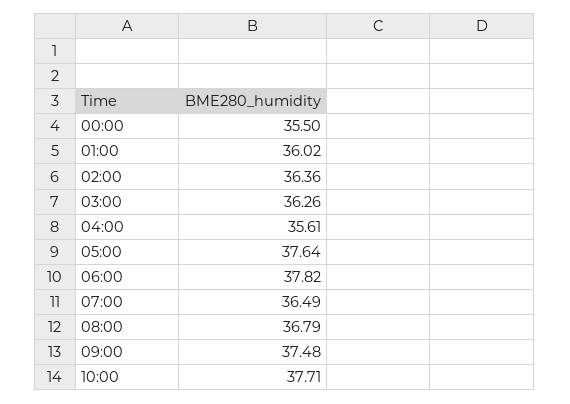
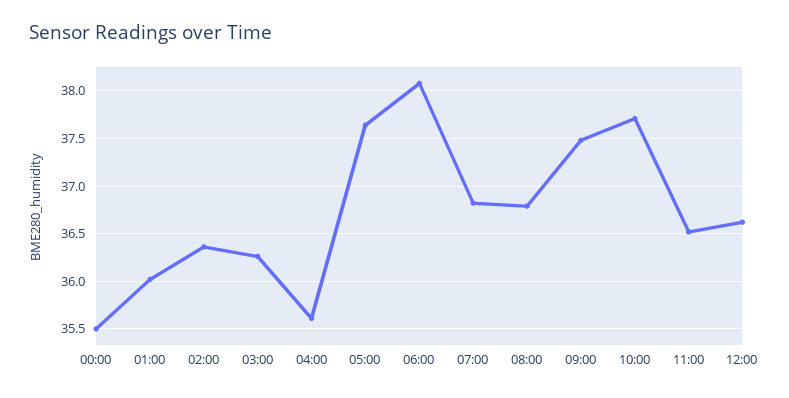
06:00: 37.82 -> 38.1
07:00: 36.49 -> 36.8
11:00: none -> 36.5
12:00: none -> 36.6

